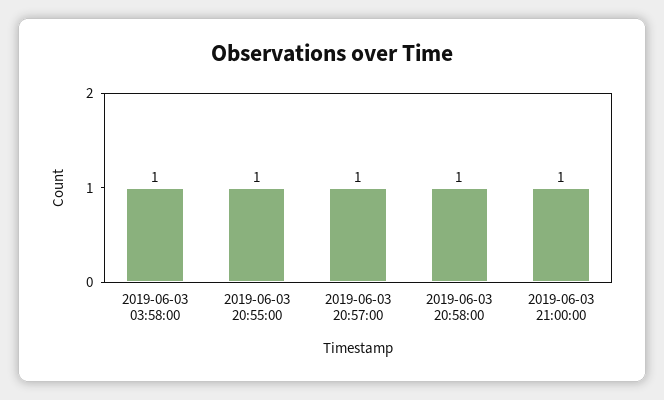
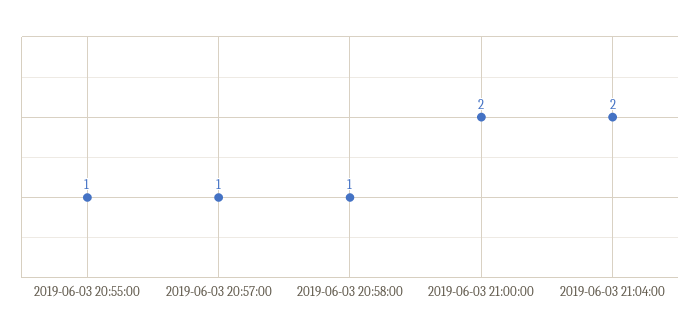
2019-06-03 03:58:00: 1 -> none
2019-06-03 21:00:00: 1 -> 2
2019-06-03 21:04:00: none -> 2

